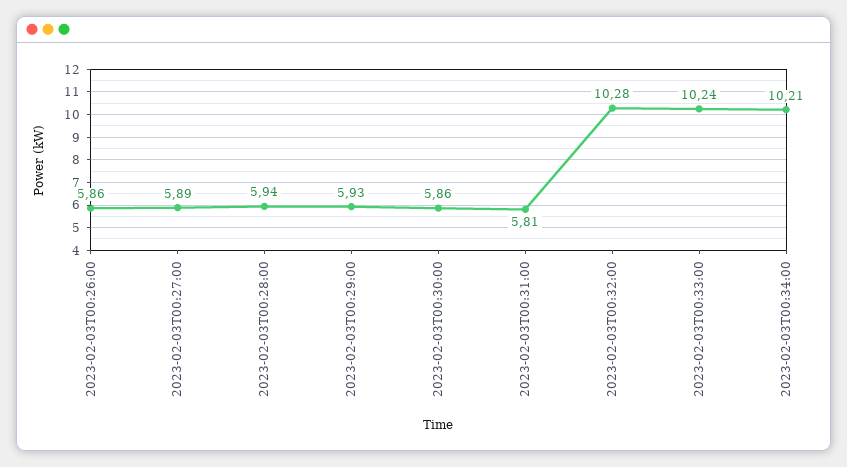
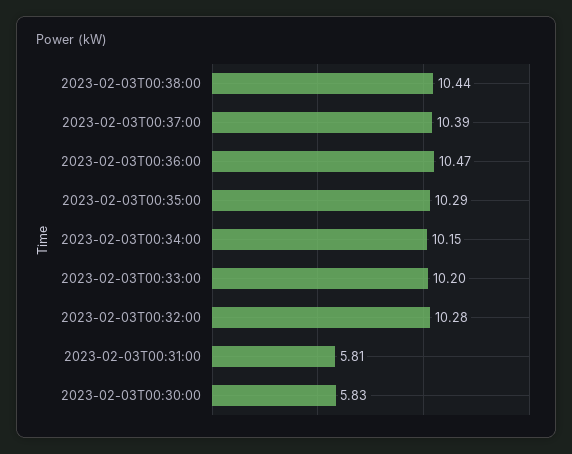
2023-02-03T00:26:00: 5.86 -> none
2023-02-03T00:27:00: 5.89 -> none
2023-02-03T00:28:00: 5.94 -> none
2023-02-03T00:29:00: 5.93 -> none
2023-02-03T00:30:00: 5.86 -> 5.83
2023-02-03T00:33:00: 10.24 -> 10.2
2023-02-03T00:34:00: 10.21 -> 10.15
2023-02-03T00:38:00: none -> 10.44
2023-02-03T00:37:00: none -> 10.39
2023-02-03T00:36:00: none -> 10.47
2023-02-03T00:35:00: none -> 10.29

